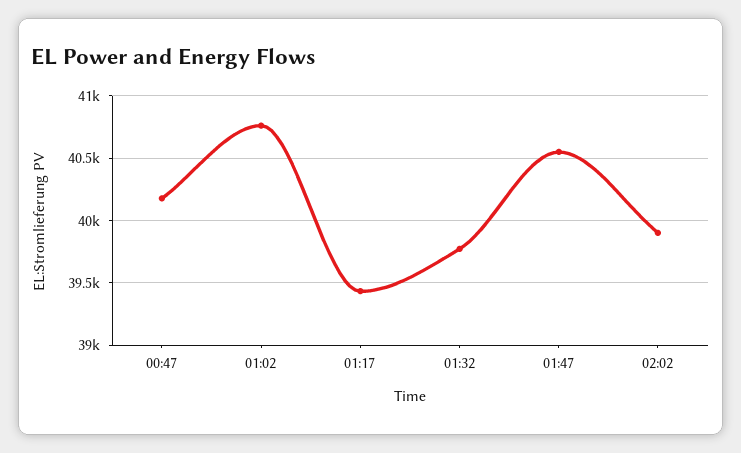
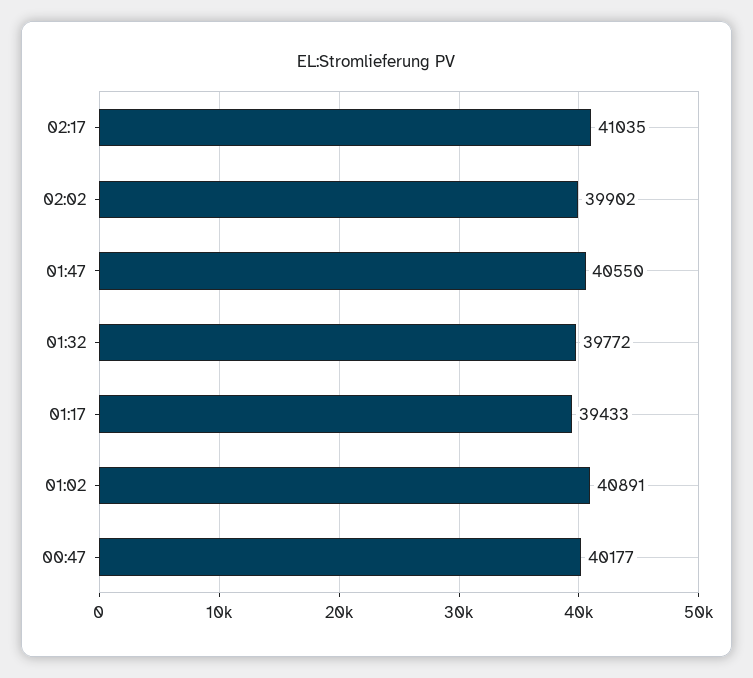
01:02: 40750 -> 40891
02:17: none -> 41035

